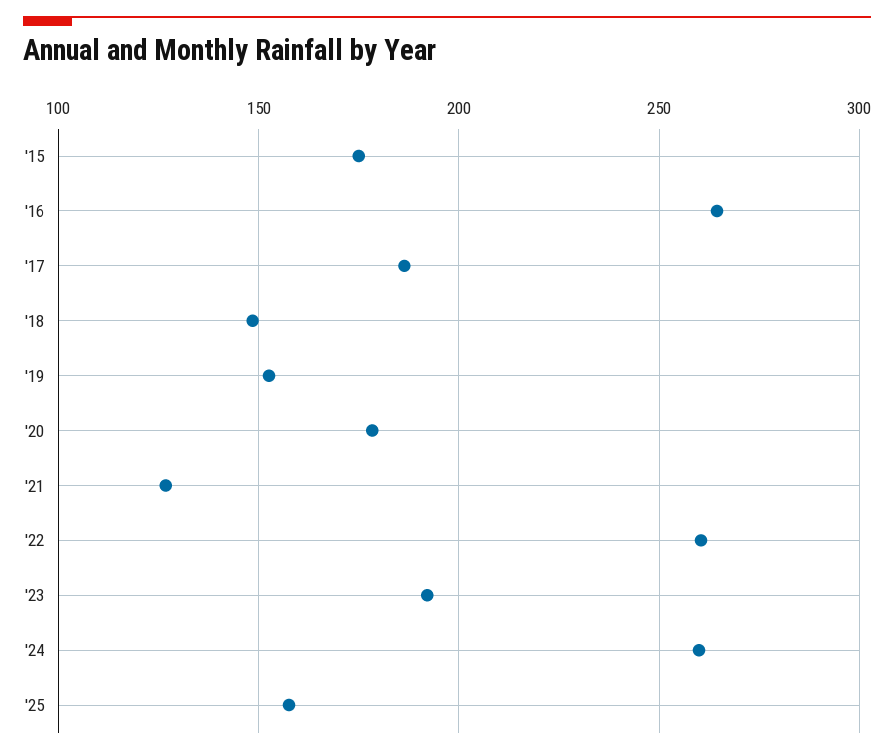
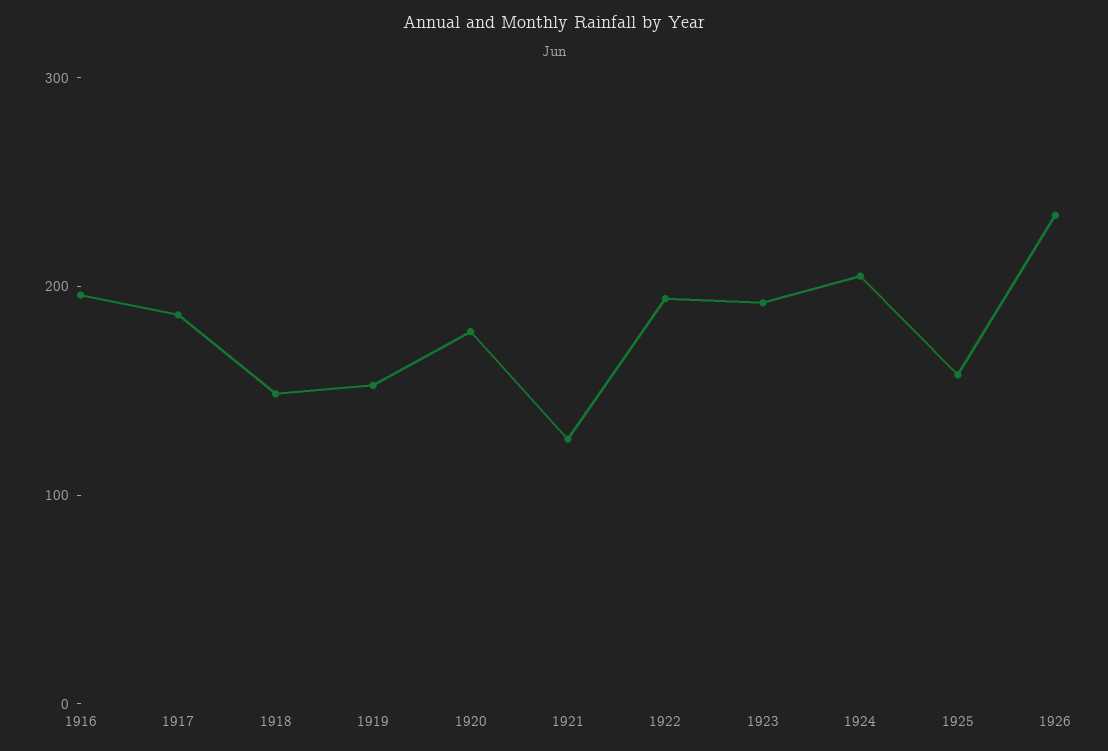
'15: 175 -> none
'16: 265 -> 200
'22: 260 -> 200
'24: 260 -> 200
1926: none -> 240

